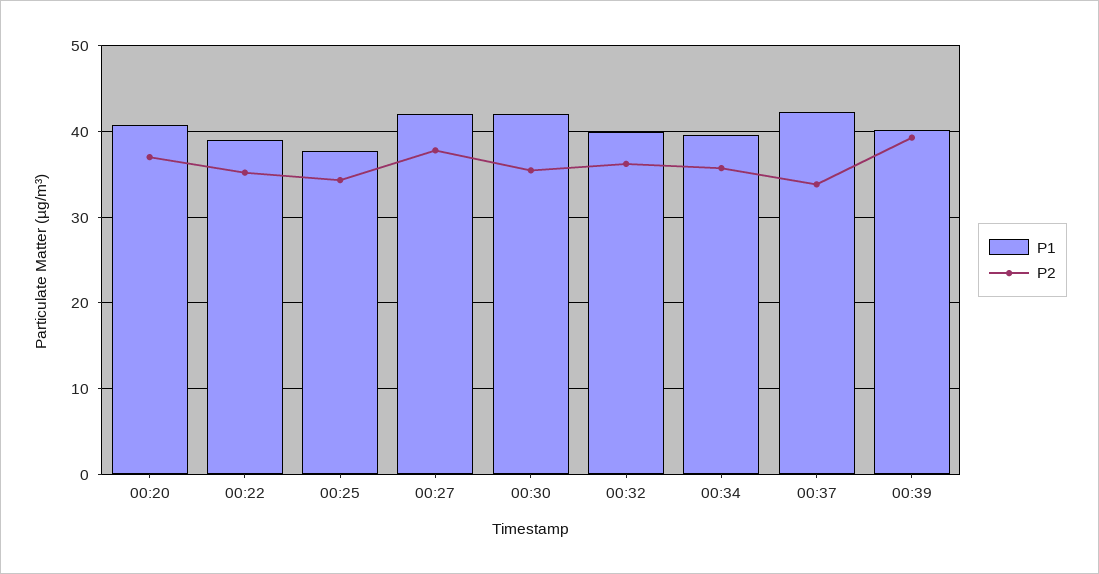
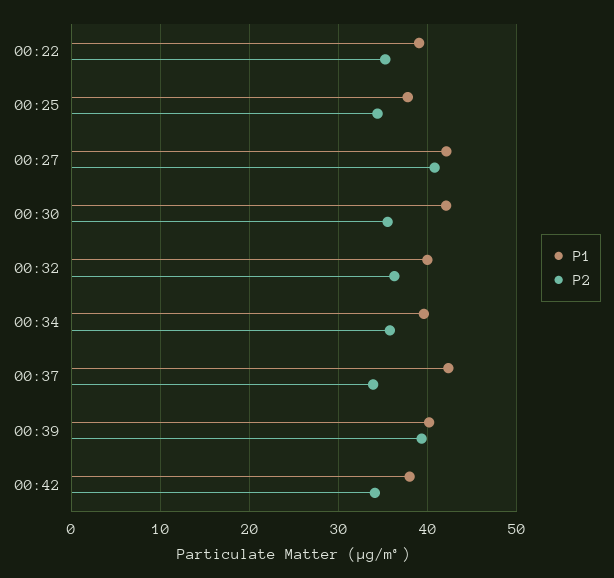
P1, 00:20: 41 -> none
P2, 00:20: 37 -> none
P2, 00:27: 38 -> 41
P1, 00:42: none -> 38
P2, 00:42: none -> 34

